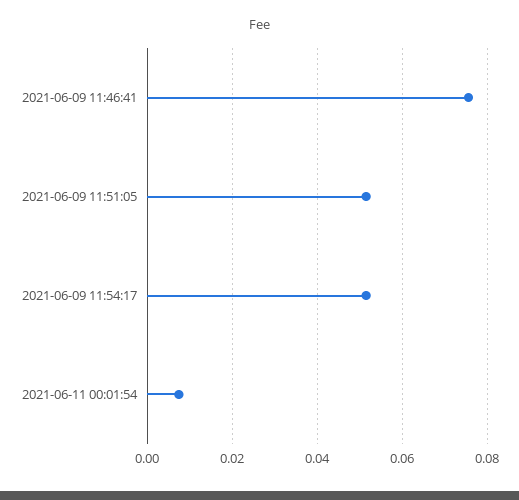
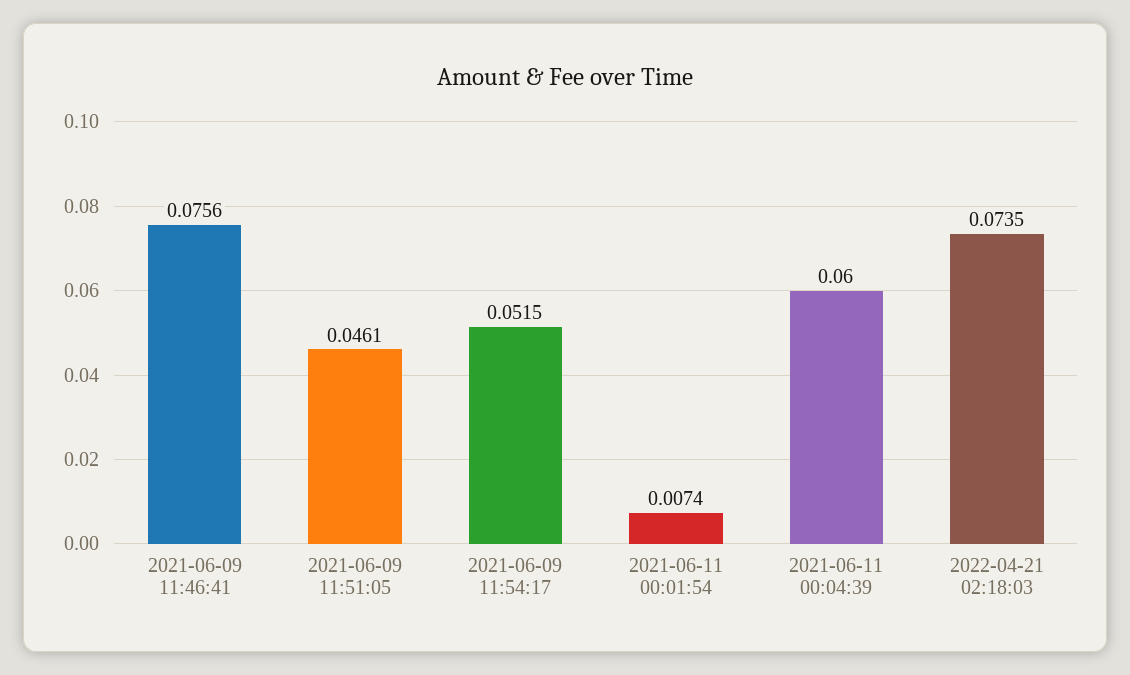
2021-06-09 11:51:05: 0.052 -> 0.0461
2021-06-11 00:04:39: none -> 0.06
2022-04-21 02:18:03: none -> 0.0735

